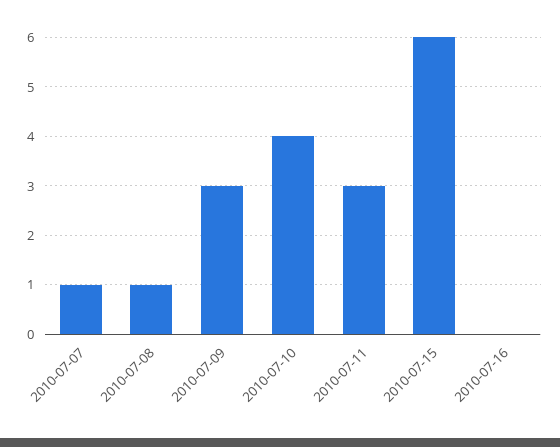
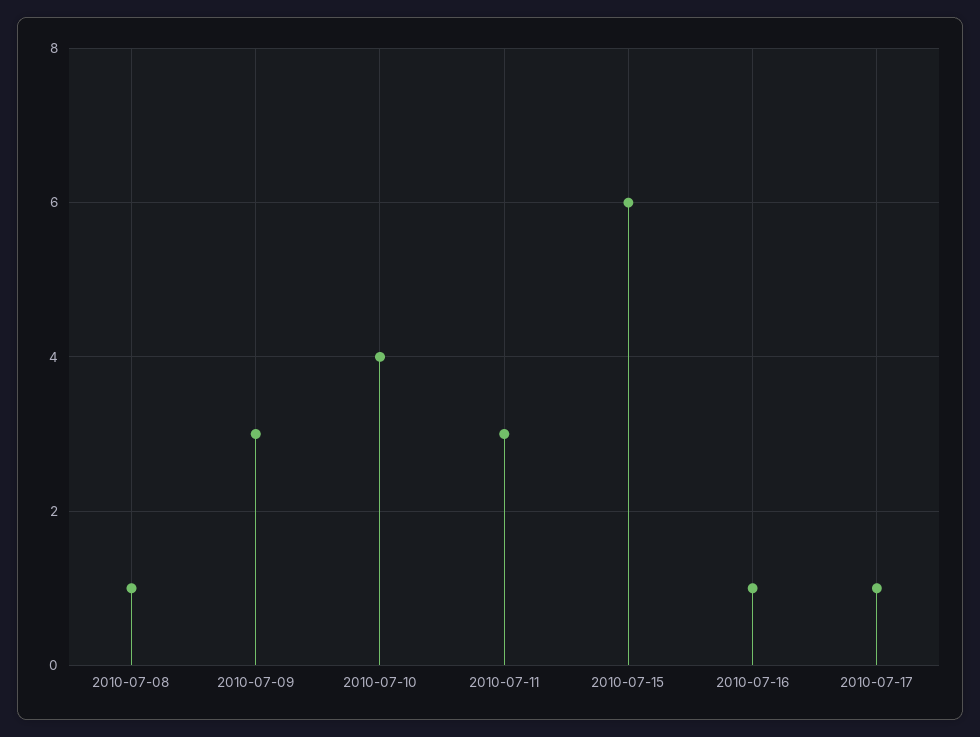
2010-07-07: 1 -> none
2010-07-16: 0 -> 1
2010-07-17: none -> 1

